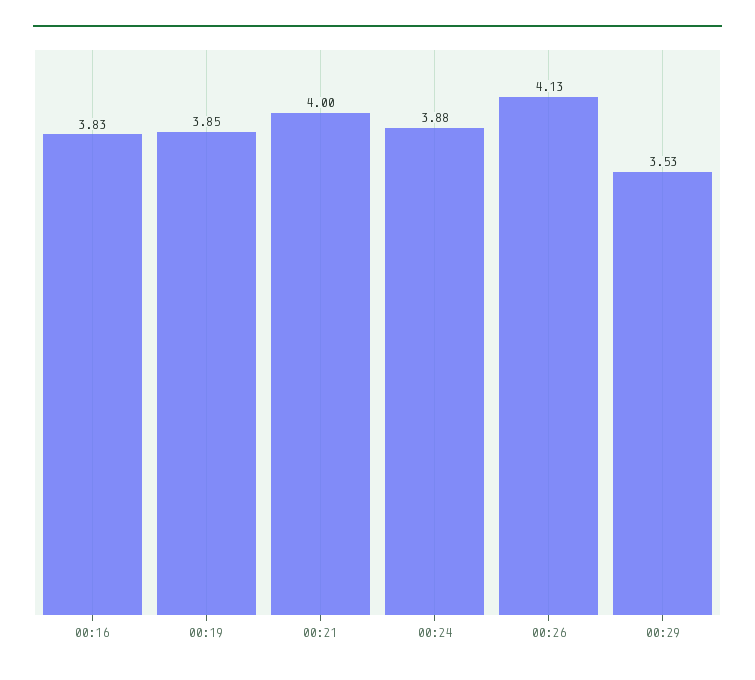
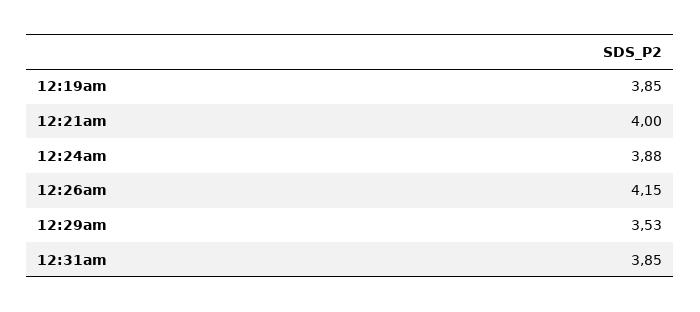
00:16: 3.83 -> none
00:26: 4.13 -> 4.15
12:31am: none -> 3.85

